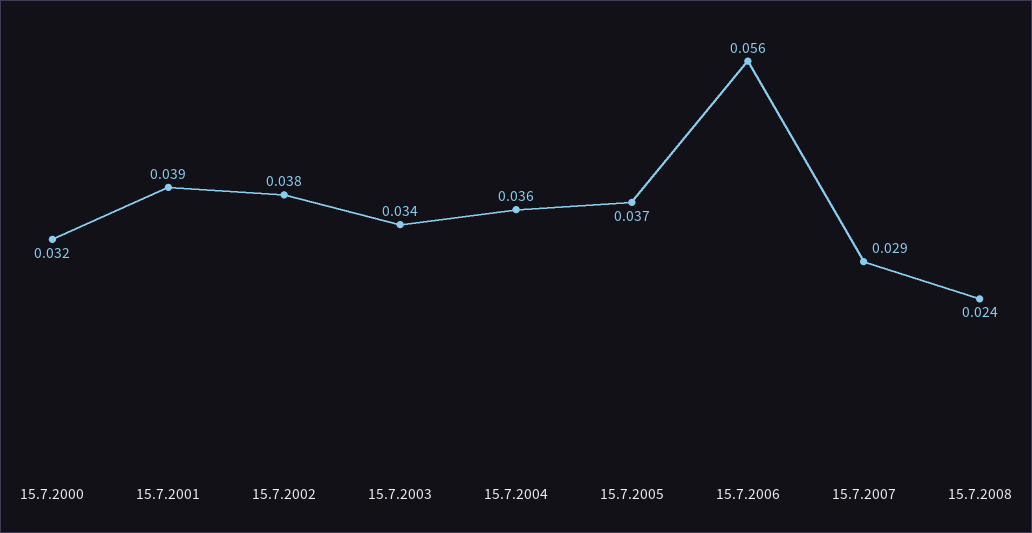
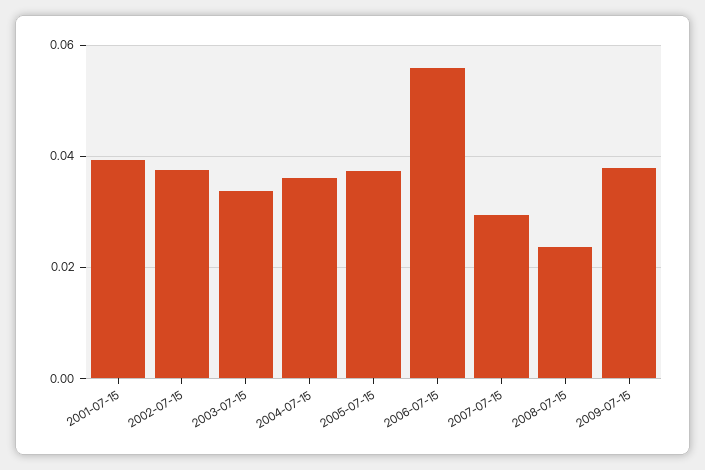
15.7.2000: 0.032 -> none
2009-07-15: none -> 0.038

